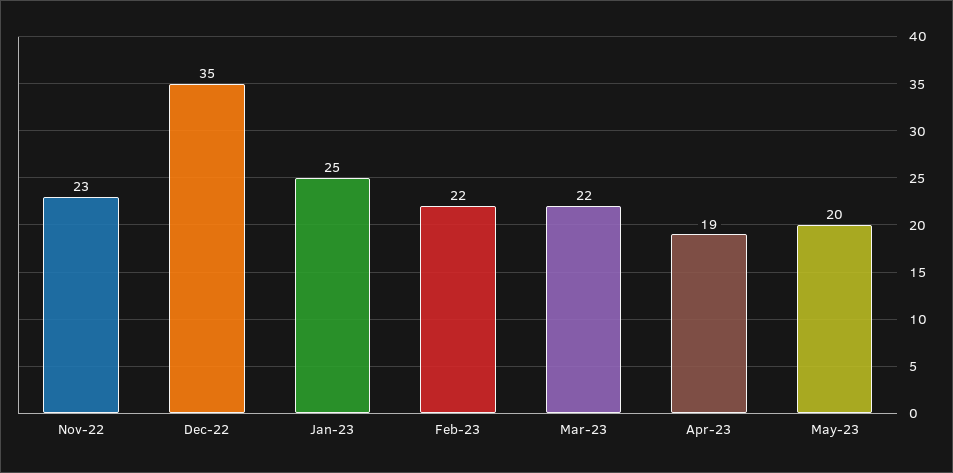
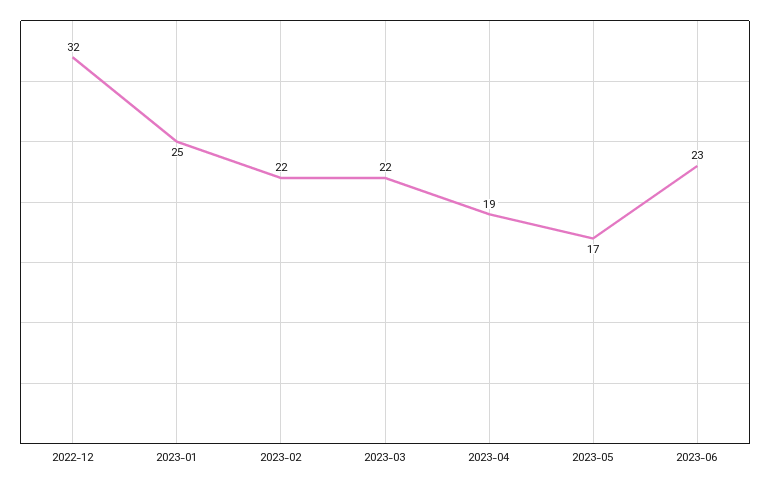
Nov-22: 23 -> none
Dec-22: 35 -> 32
May-23: 20 -> 17
2023-06: none -> 23

